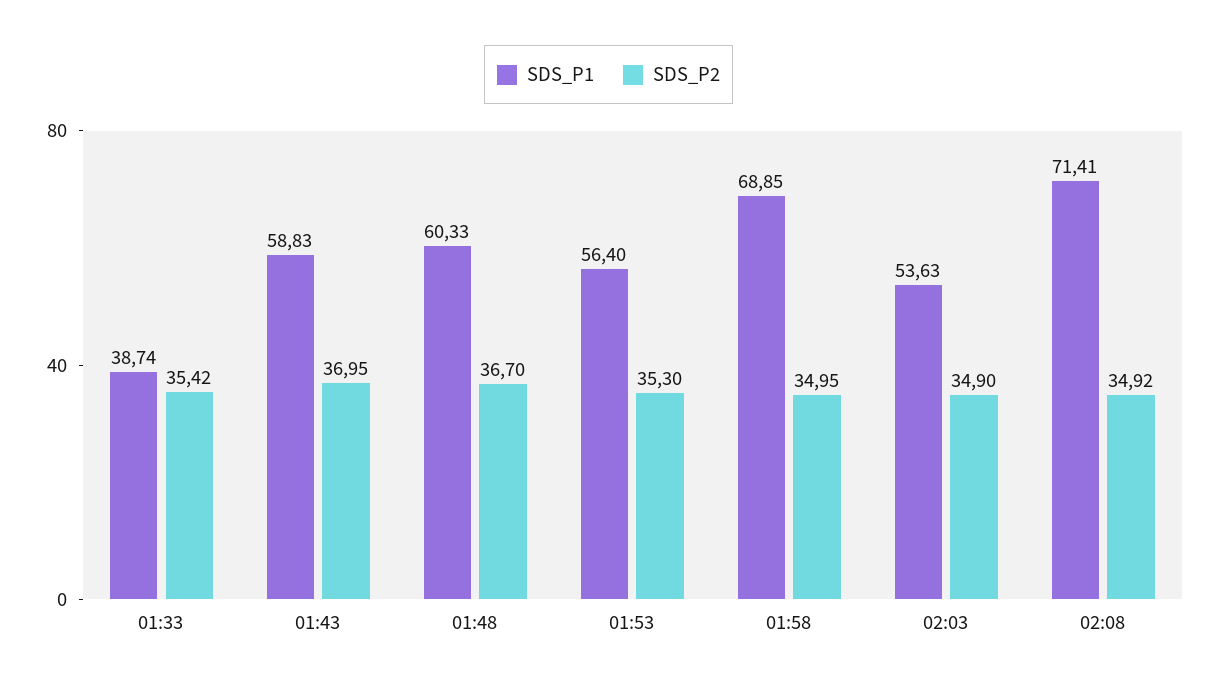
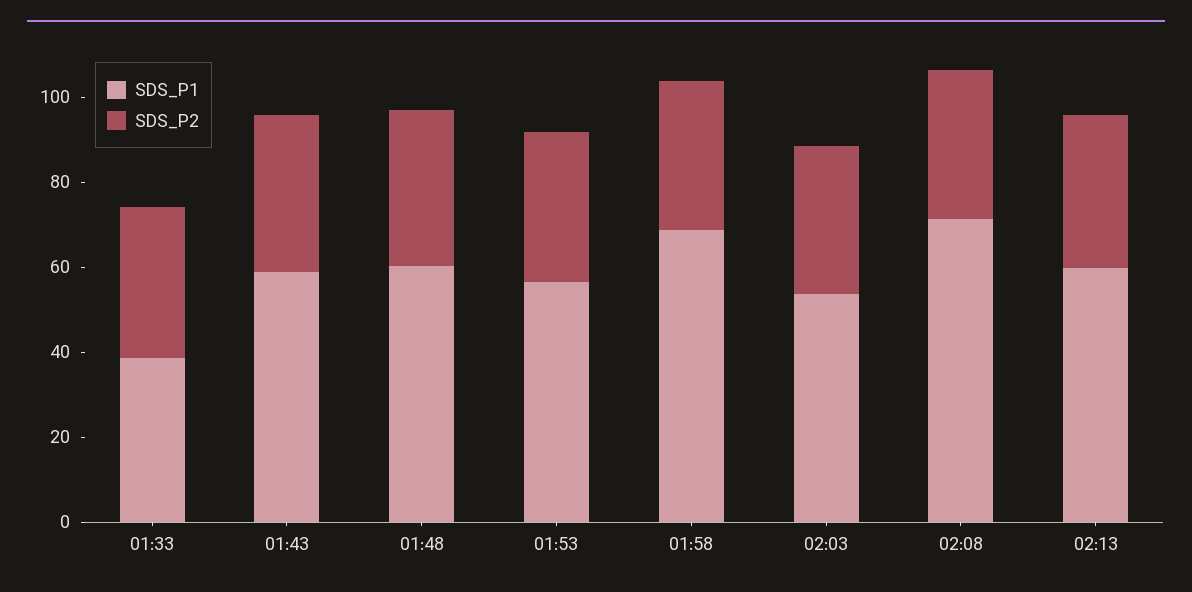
SDS_P1, 02:13: none -> 60
SDS_P2, 02:13: none -> 35

